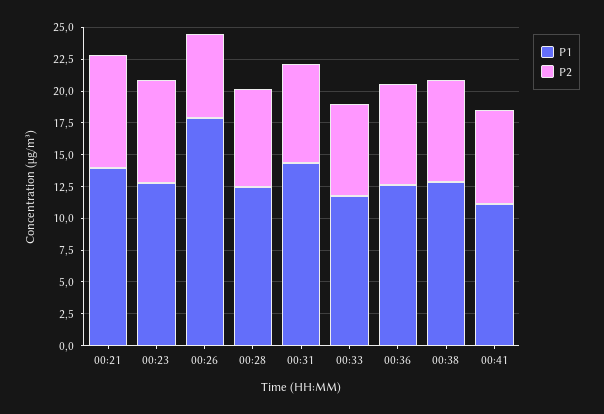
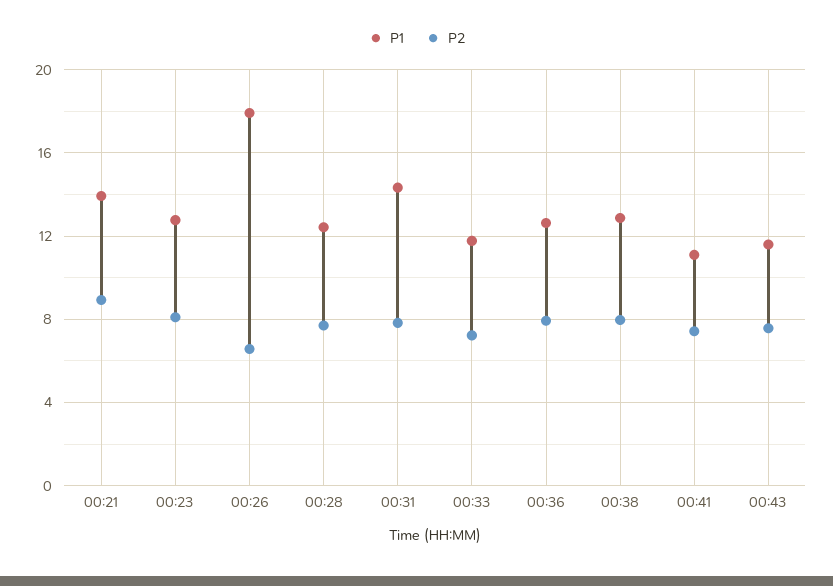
P1, 00:43: none -> 11.5
P2, 00:43: none -> 7.5

